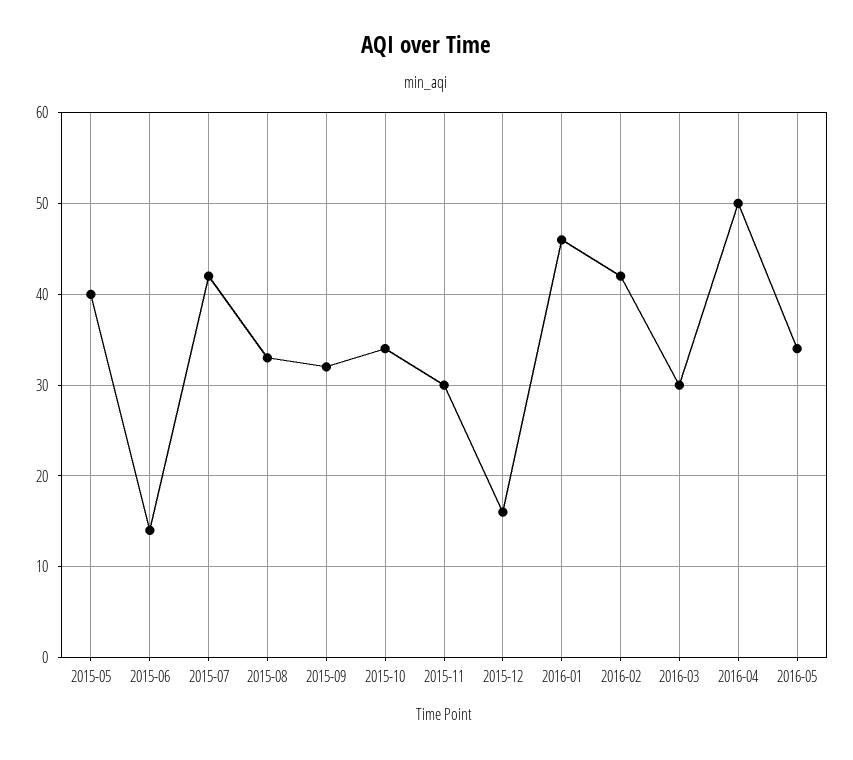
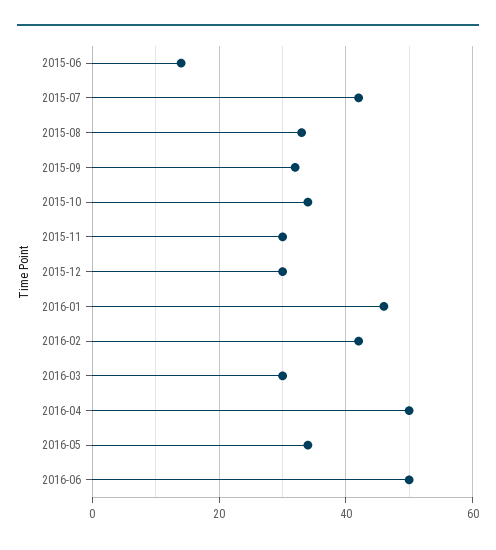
2015-05: 40 -> none
2015-12: 16 -> 30
2016-06: none -> 50

